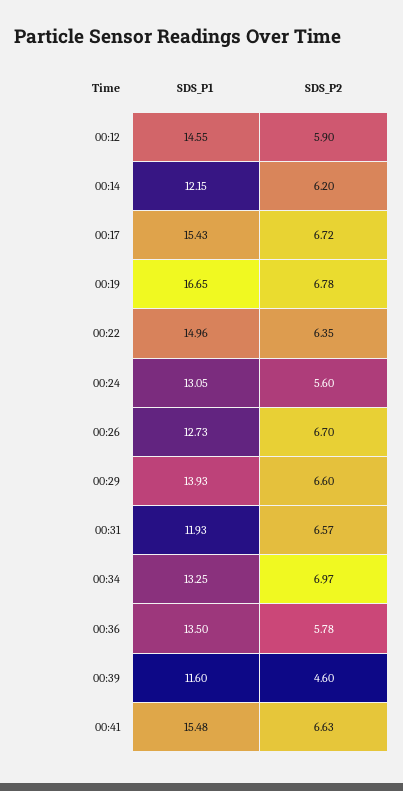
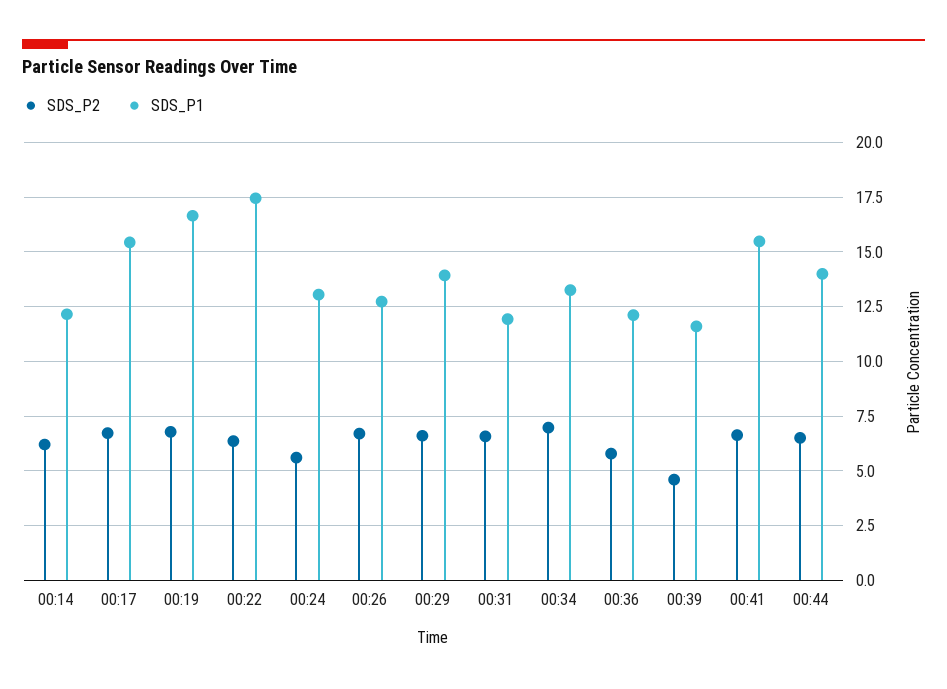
SDS_P1, 00:12: 14.55 -> none
SDS_P2, 00:12: 5.9 -> none
SDS_P1, 00:22: 14.96 -> 17.5
SDS_P1, 00:36: 13.5 -> 12
SDS_P2, 00:44: none -> 6.5
SDS_P1, 00:44: none -> 14

